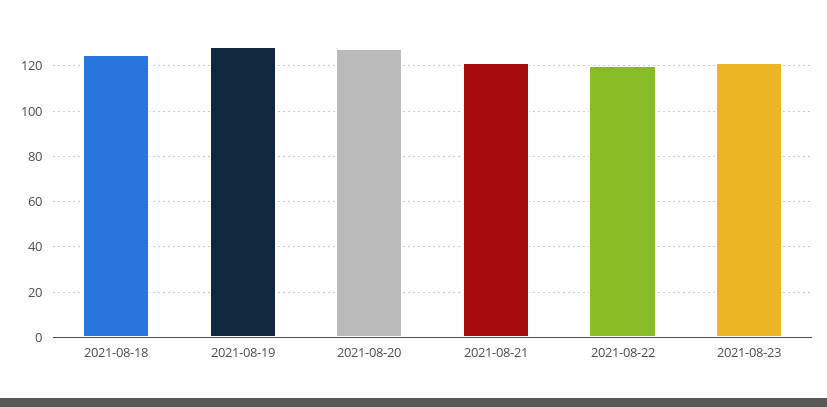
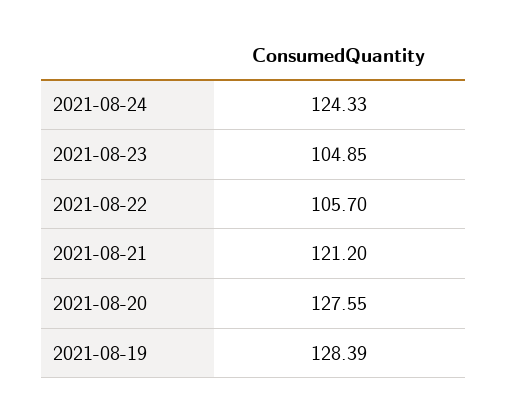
2021-08-18: 125 -> none
2021-08-22: 120 -> 105.7
2021-08-23: 120 -> 104.85
2021-08-24: none -> 124.33

